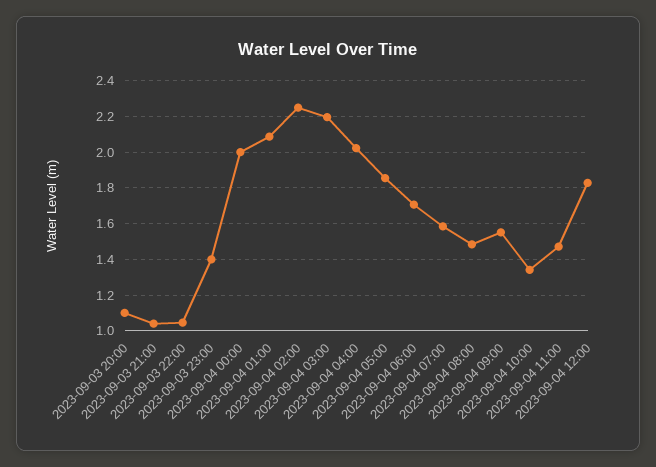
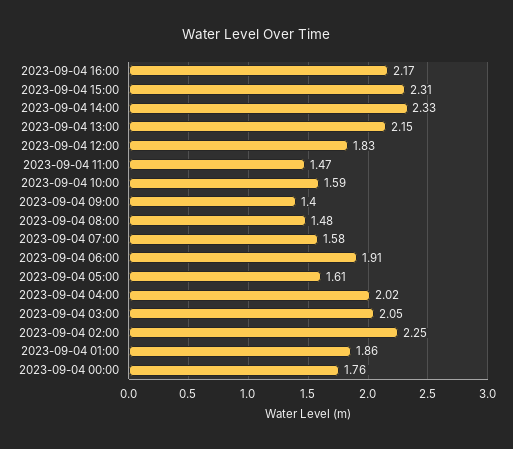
2023-09-03 20:00: 1.1 -> none
2023-09-03 21:00: 1.05 -> none
2023-09-03 22:00: 1.05 -> none
2023-09-03 23:00: 1.4 -> none
2023-09-04 00:00: 2 -> 1.76
2023-09-04 01:00: 2.1 -> 1.86
2023-09-04 03:00: 2.2 -> 2.05
2023-09-04 05:00: 1.85 -> 1.61
2023-09-04 06:00: 1.7 -> 1.91
2023-09-04 09:00: 1.55 -> 1.4
2023-09-04 10:00: 1.35 -> 1.59
2023-09-04 16:00: none -> 2.17
2023-09-04 15:00: none -> 2.31
2023-09-04 14:00: none -> 2.33
2023-09-04 13:00: none -> 2.15

